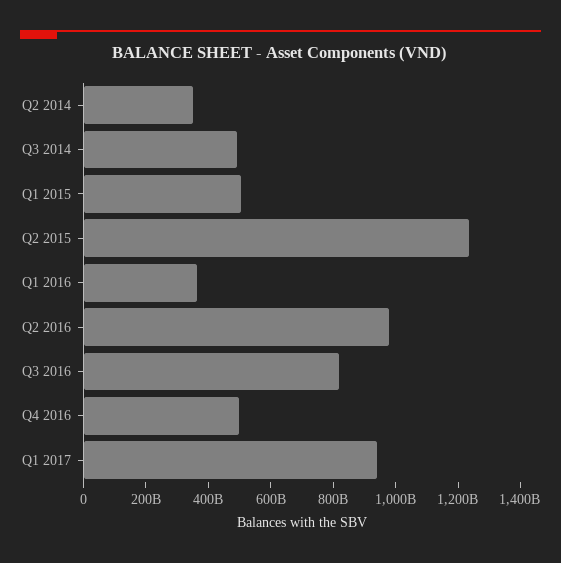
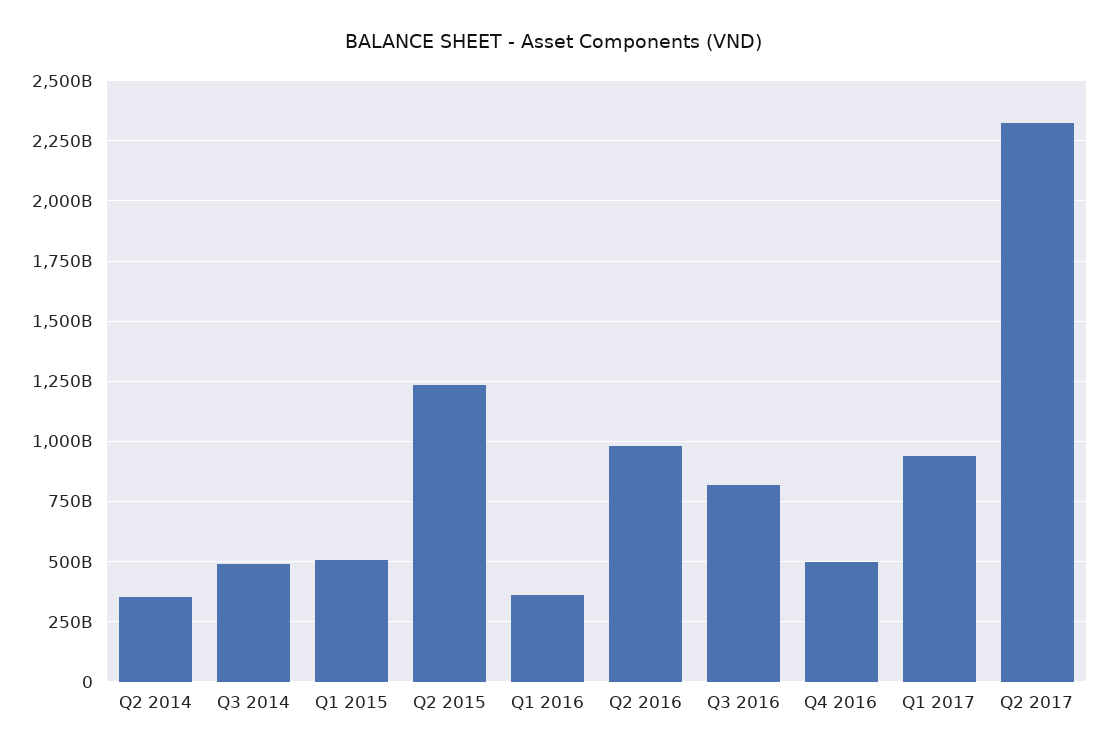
Q2 2017: none -> 2325000000000

